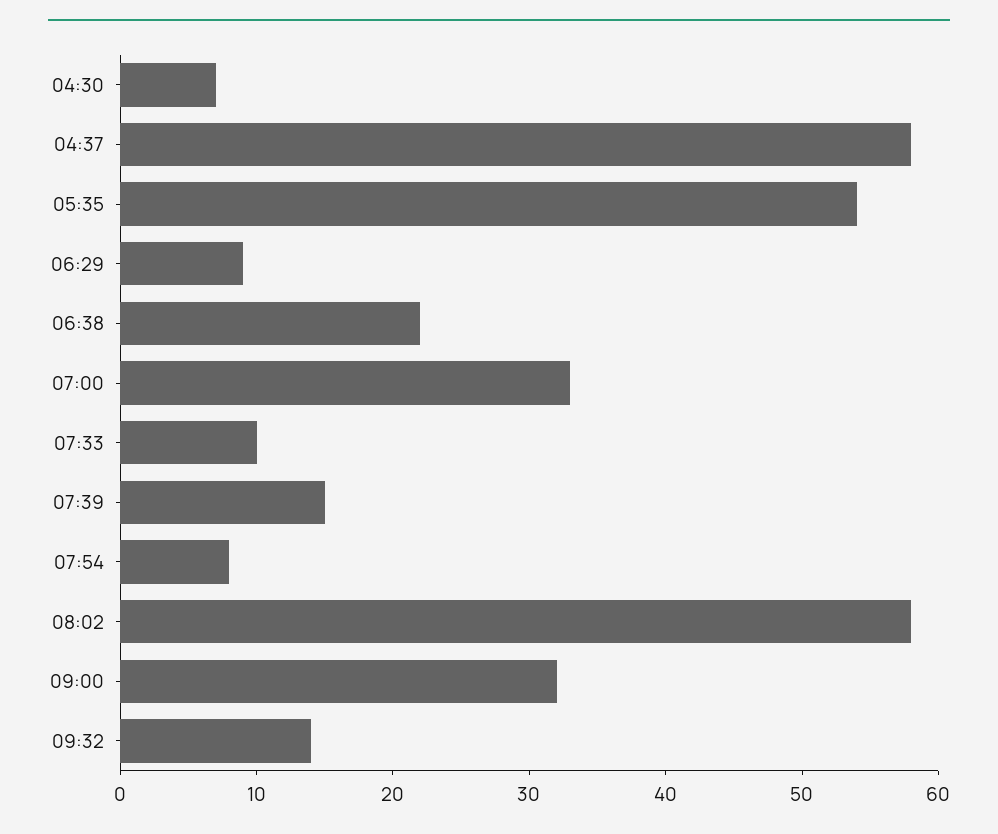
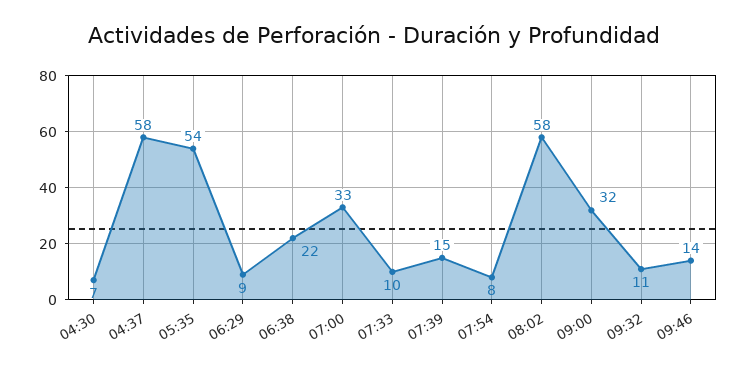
09:32: 14 -> 11
09:46: none -> 14

